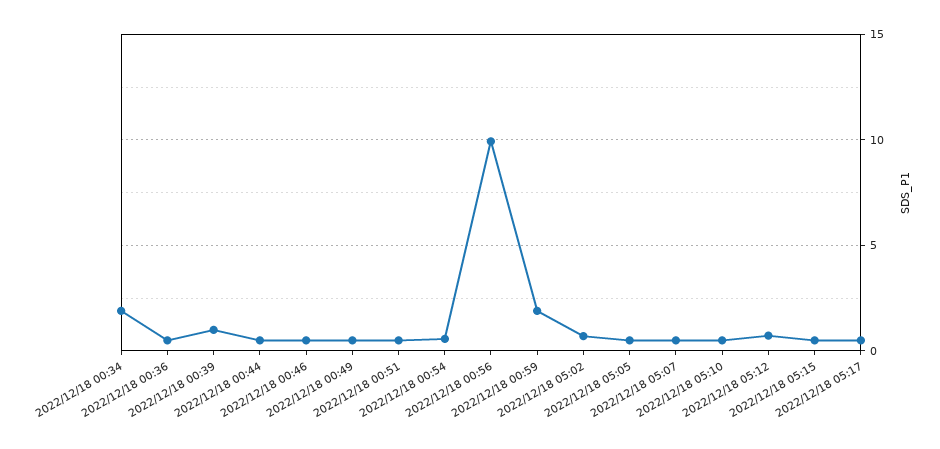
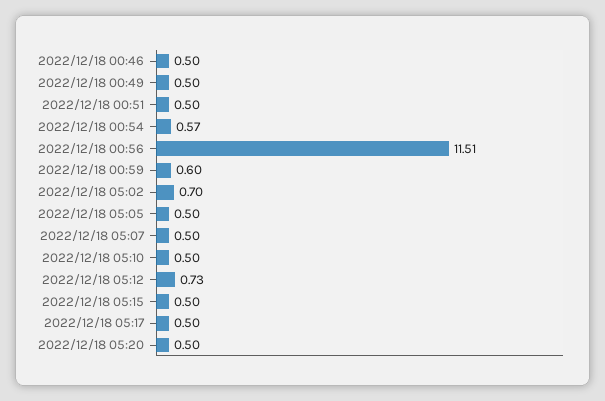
2022/12/18 00:34: 2 -> none
2022/12/18 00:36: 0.5 -> none
2022/12/18 00:39: 1 -> none
2022/12/18 00:44: 0.5 -> none
2022/12/18 00:56: 10 -> 11.51
2022/12/18 00:59: 2 -> 0.6
2022/12/18 05:20: none -> 0.5

